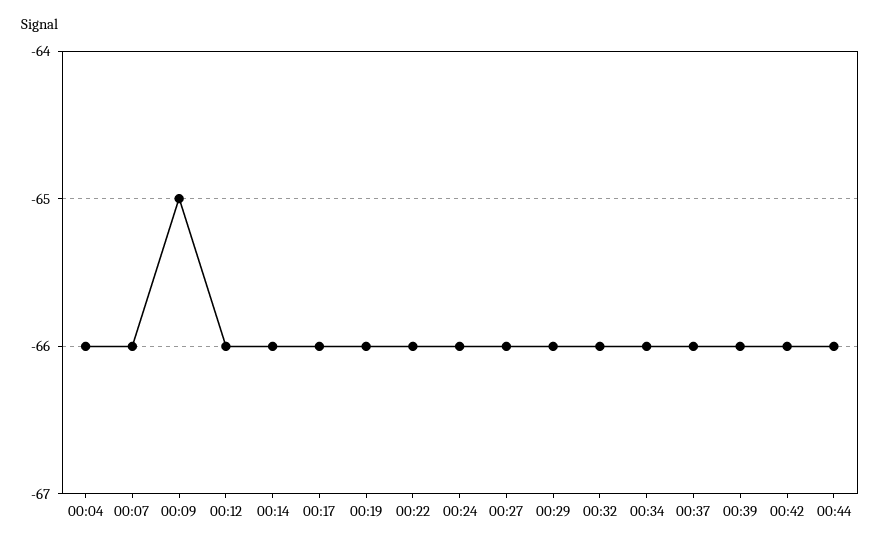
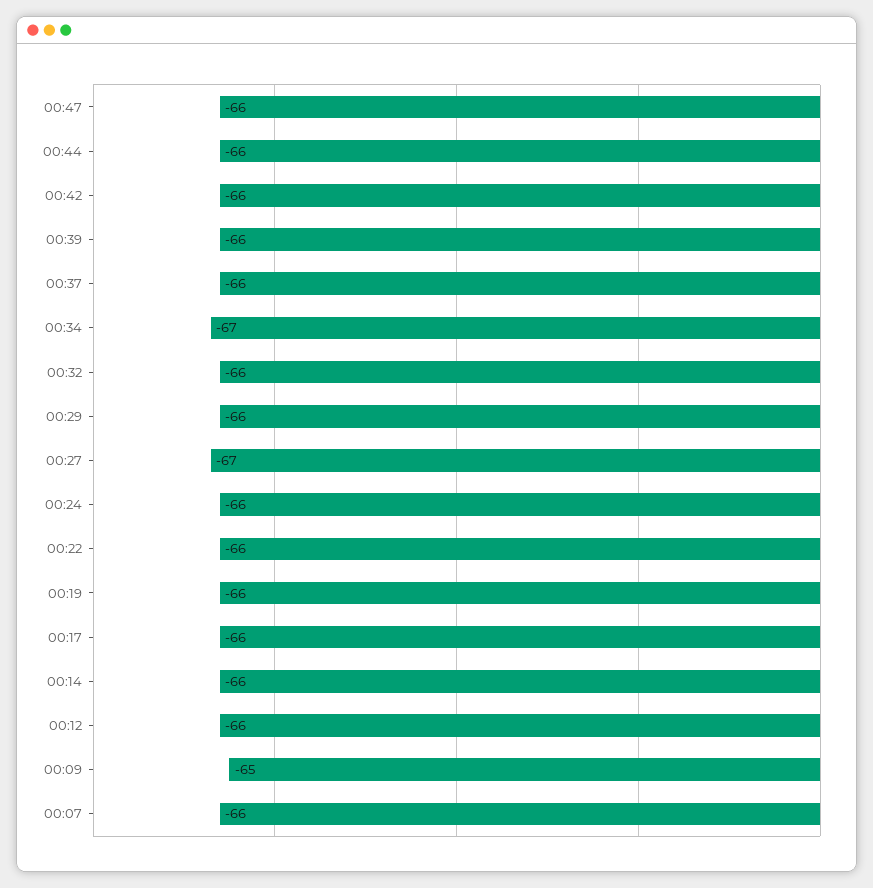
00:04: -66 -> none
00:27: -66 -> -67
00:34: -66 -> -67
00:47: none -> -66

